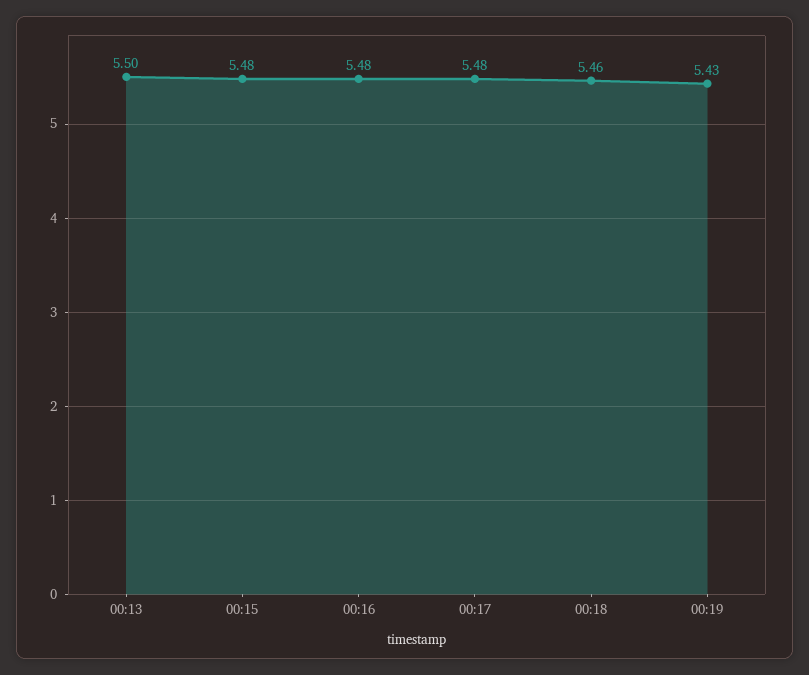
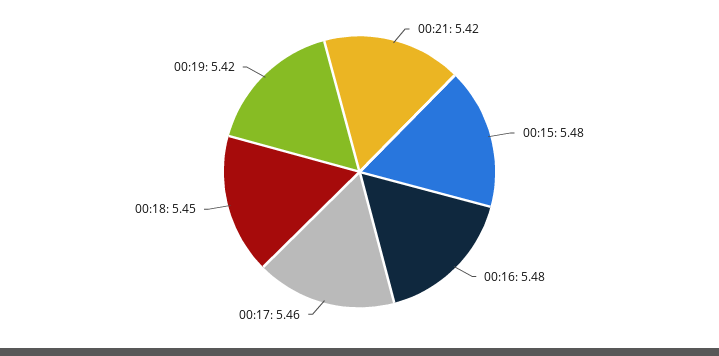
00:13: 5.5 -> none
00:17: 5.48 -> 5.46
00:18: 5.46 -> 5.45
00:19: 5.43 -> 5.42
00:21: none -> 5.42

